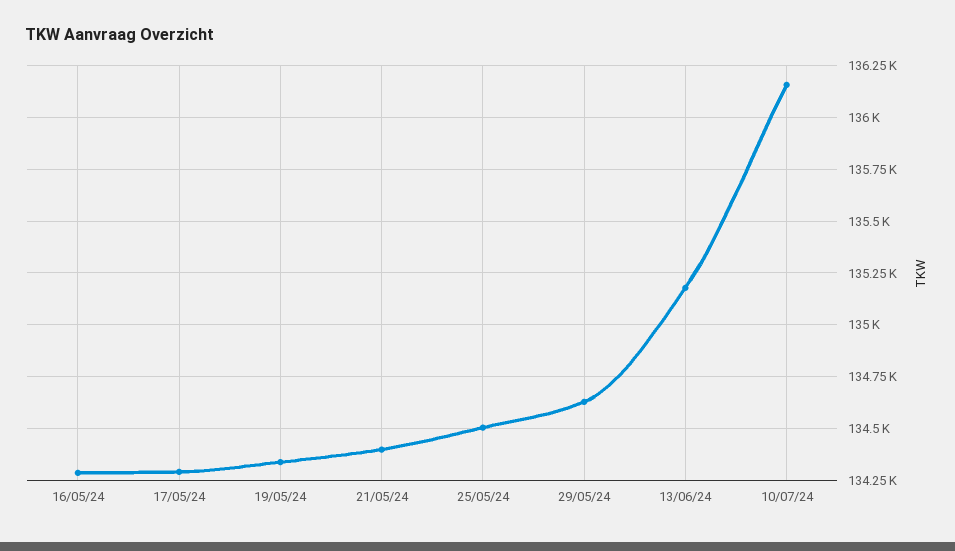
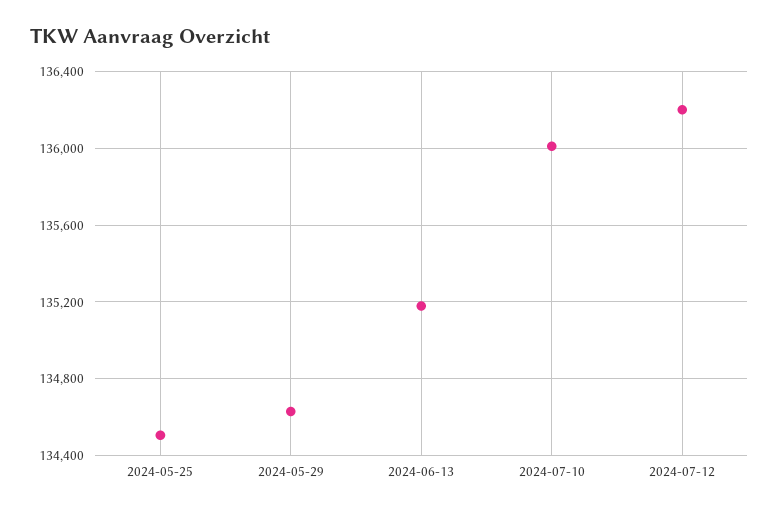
16/05/24: 134300 -> none
17/05/24: 134300 -> none
19/05/24: 134350 -> none
21/05/24: 134400 -> none
10/07/24: 136150 -> 136000
2024-07-12: none -> 136200

